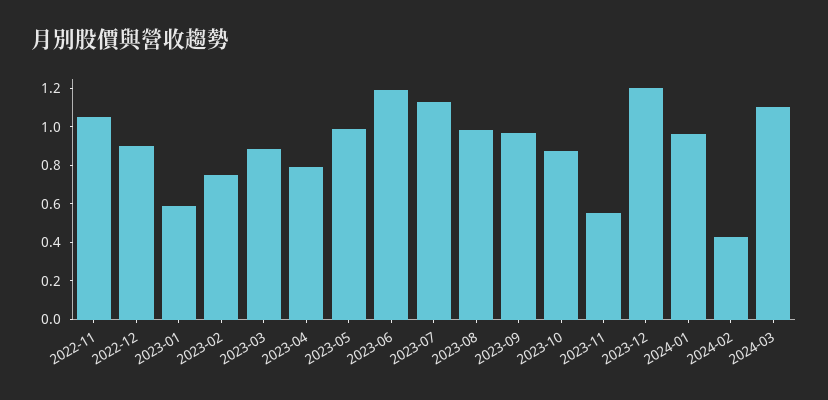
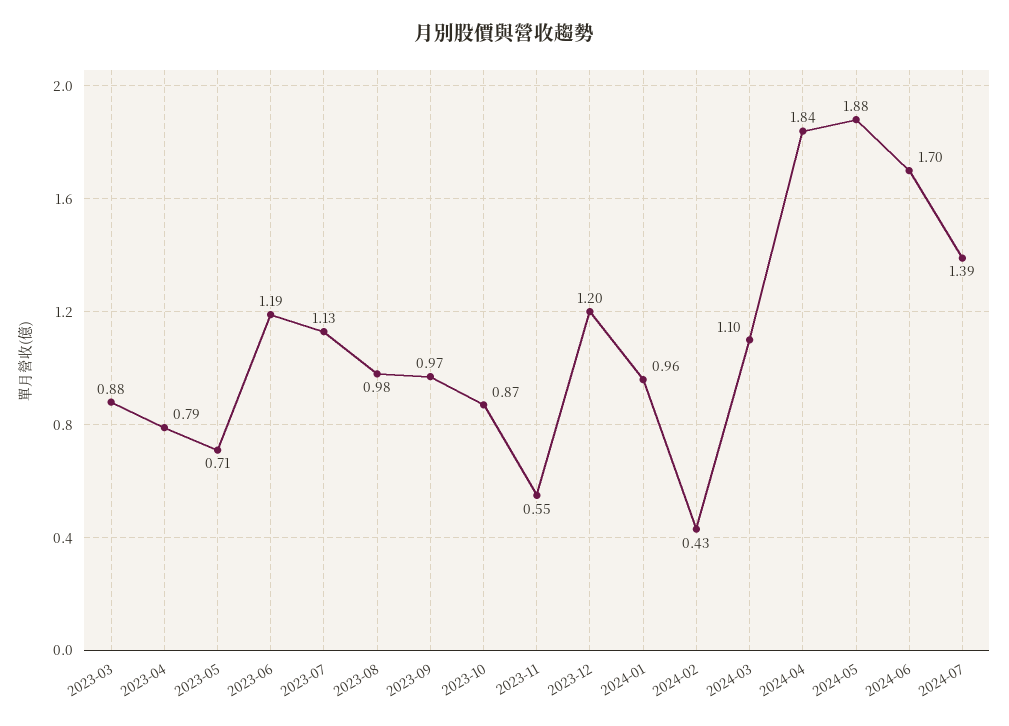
2022-11: 1.05 -> none
2022-12: 0.9 -> none
2023-01: 0.6 -> none
2023-02: 0.75 -> none
2023-05: 1 -> 0.71
2024-04: none -> 1.84
2024-05: none -> 1.88
2024-06: none -> 1.7
2024-07: none -> 1.39

